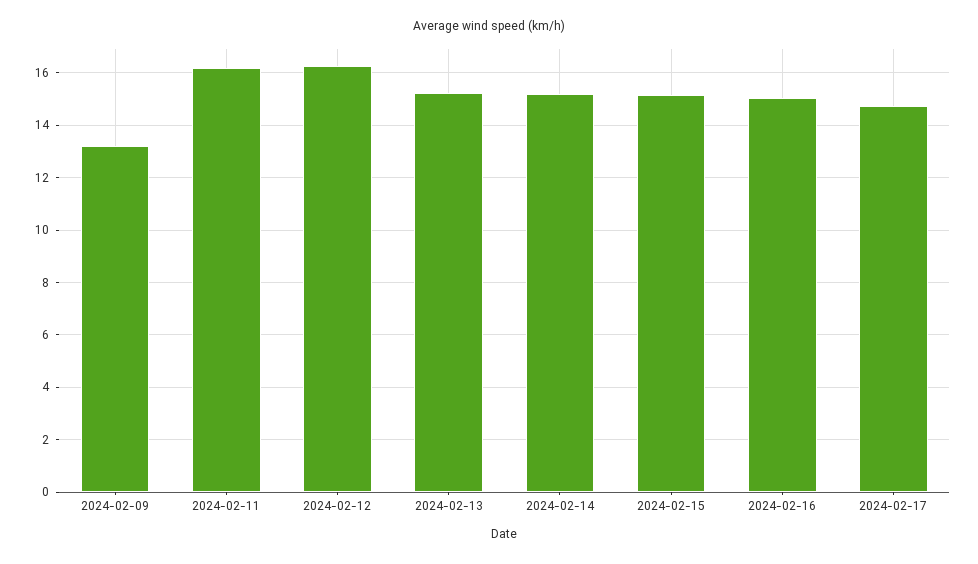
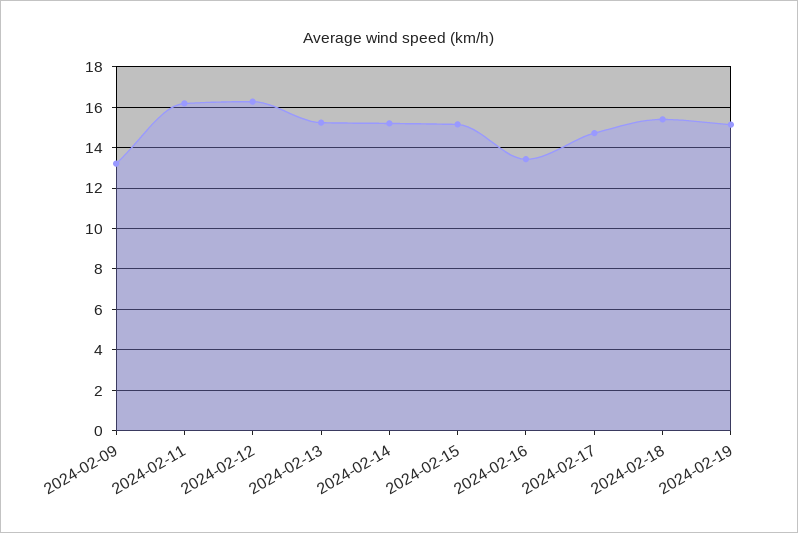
2024-02-16: 15 -> 13.5
2024-02-18: none -> 15.5
2024-02-19: none -> 15

